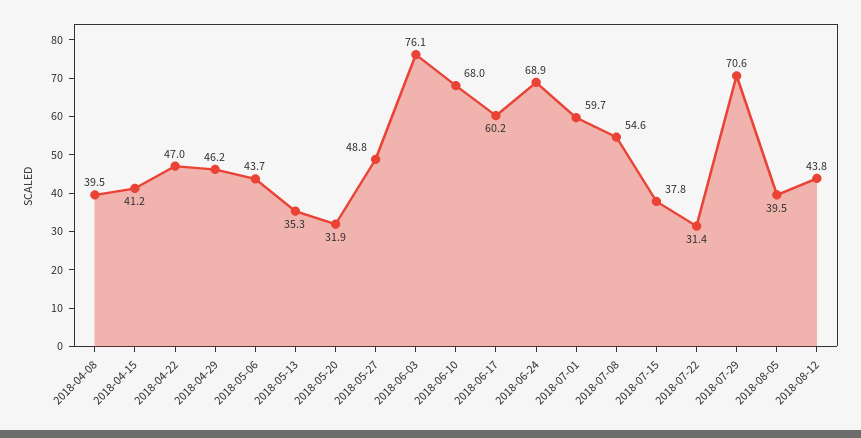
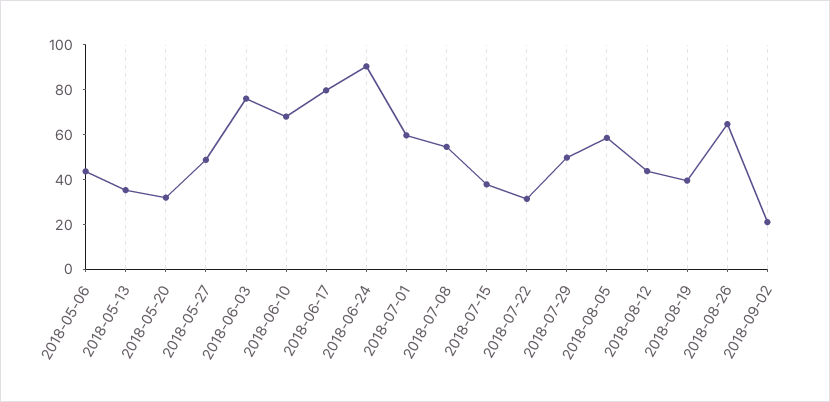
2018-04-08: 39.5 -> none
2018-04-15: 41.2 -> none
2018-04-22: 47 -> none
2018-04-29: 46.2 -> none
2018-06-17: 60.2 -> 80
2018-06-24: 68.9 -> 90
2018-07-29: 70.6 -> 50
2018-08-05: 39.5 -> 60
2018-08-19: none -> 40
2018-08-26: none -> 65
2018-09-02: none -> 20

